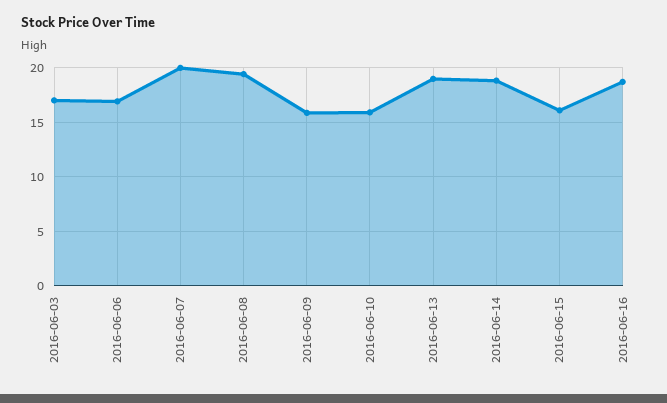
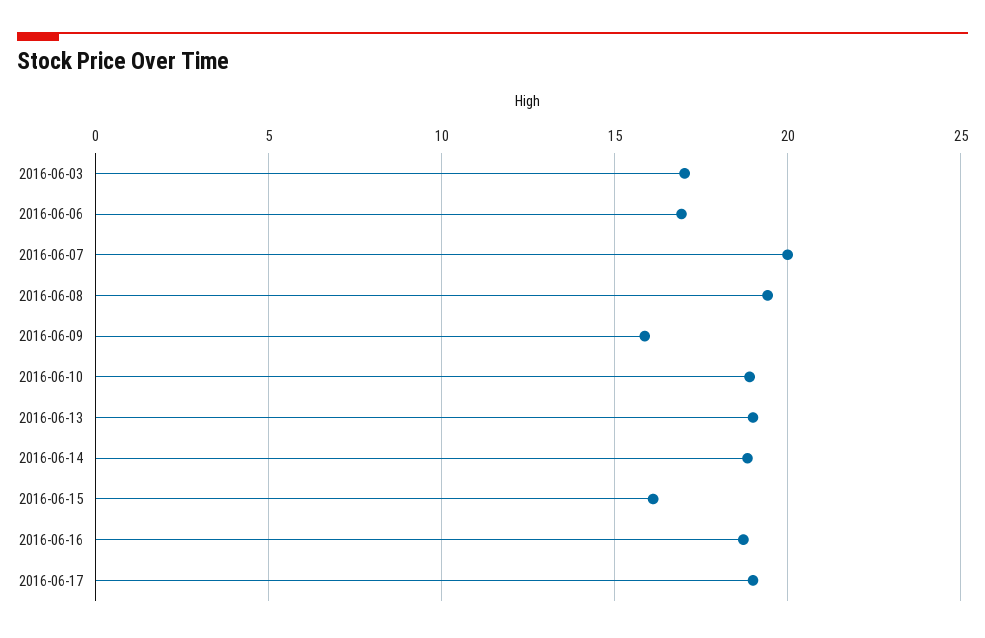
2016-06-10: 16 -> 19
2016-06-17: none -> 19

